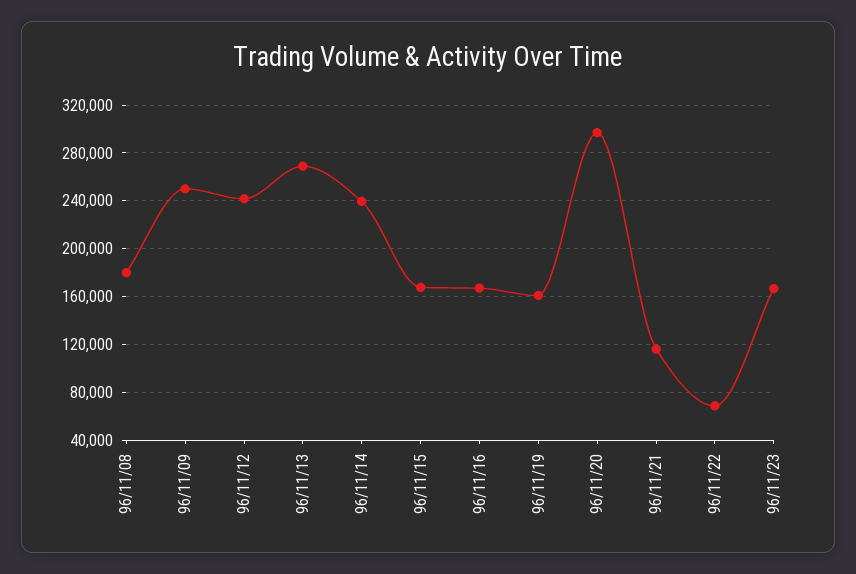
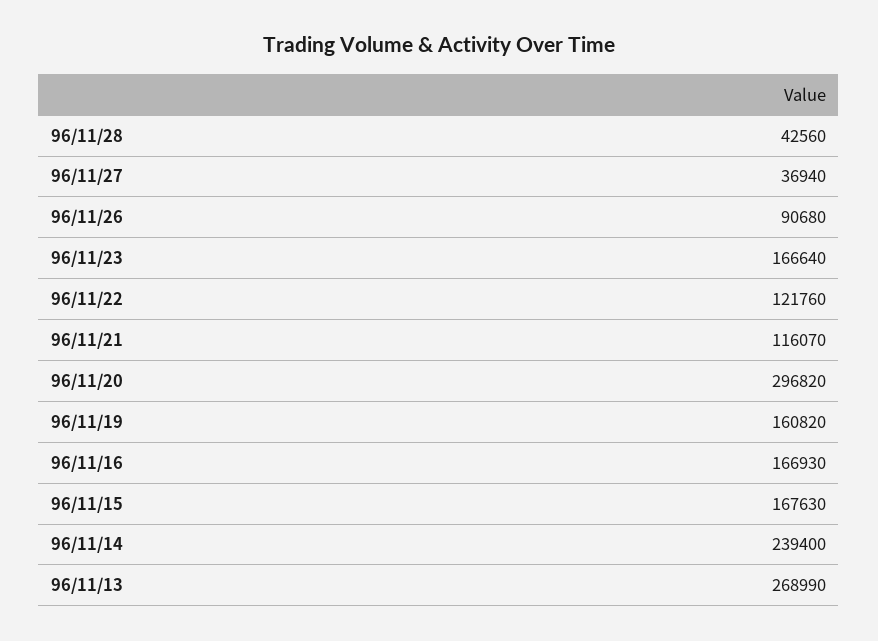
96/11/08: 180000 -> none
96/11/09: 250000 -> none
96/11/12: 240000 -> none
96/11/22: 70000 -> 121760
96/11/28: none -> 42560
96/11/27: none -> 36940
96/11/26: none -> 90680

